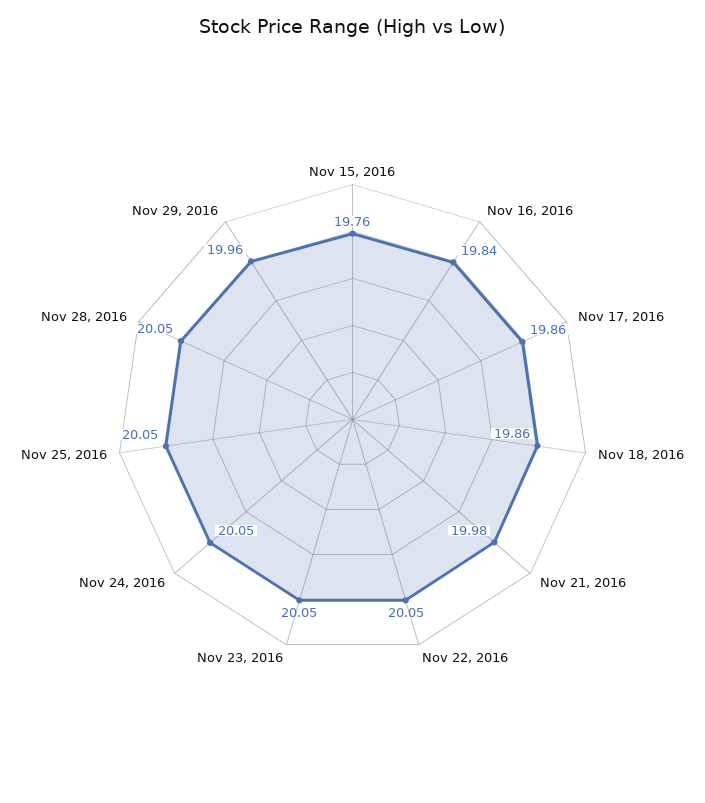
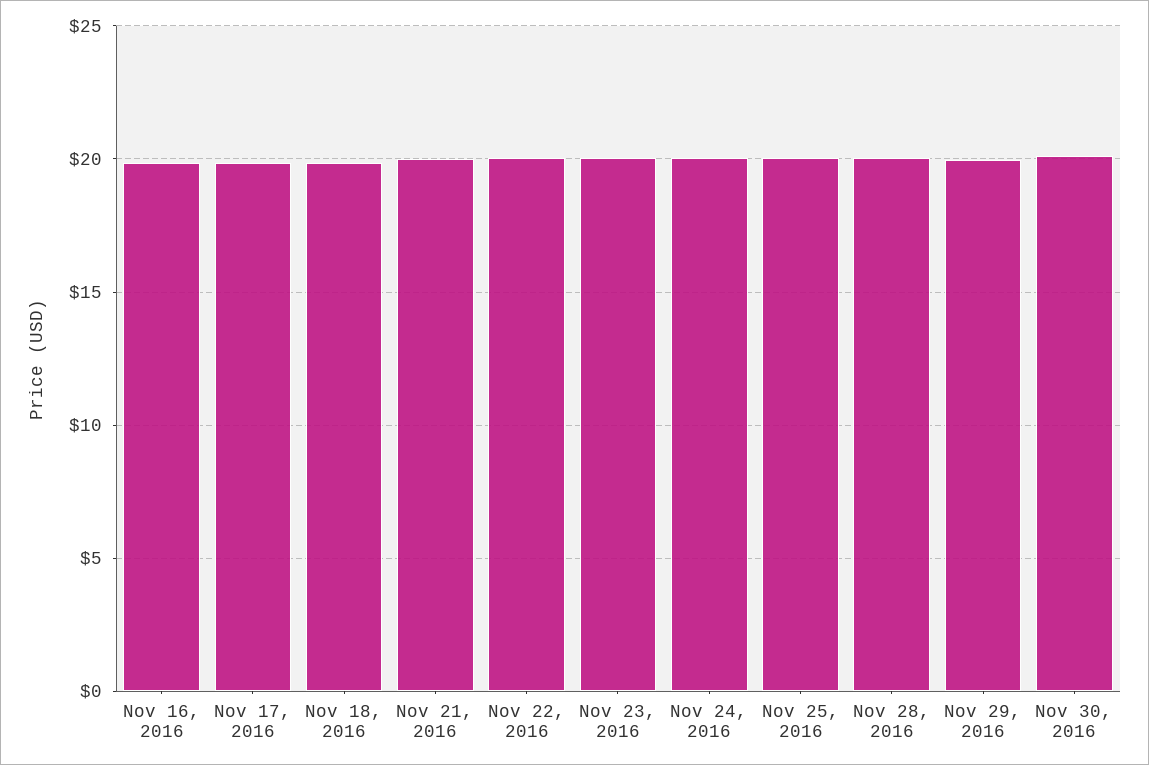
Nov 15, 2016: 19.76 -> none
Nov 30, 2016: none -> 20

